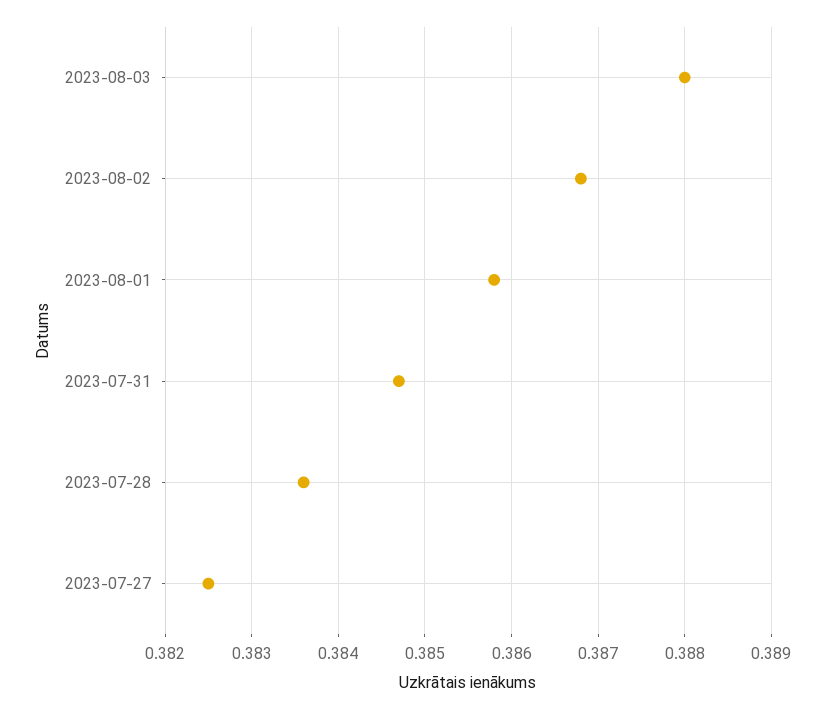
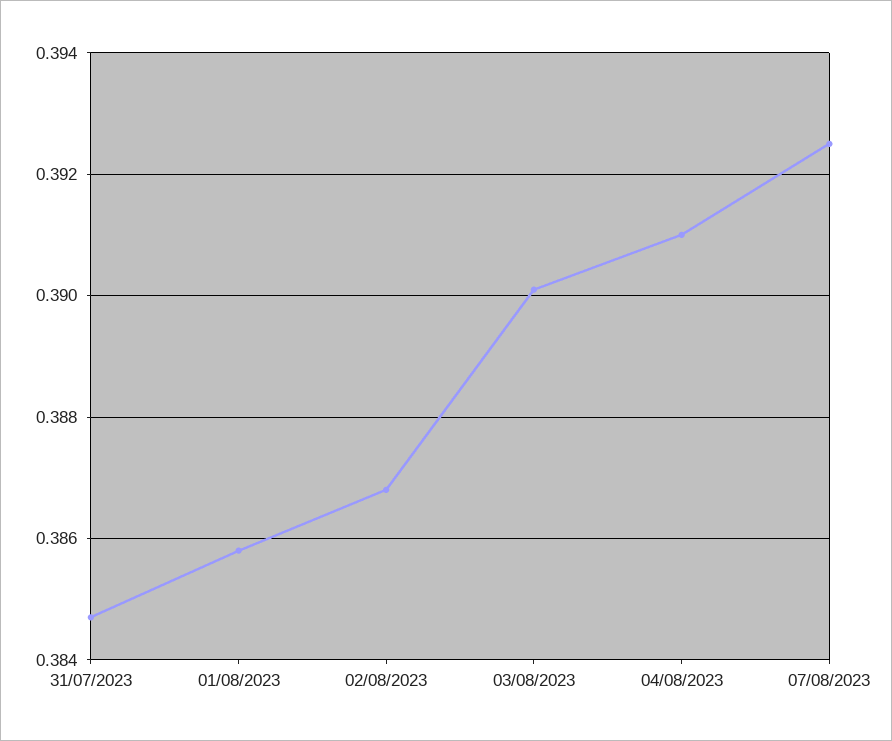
2023-08-03: 0.388 -> 0.39
2023-07-28: 0.3836 -> none
2023-07-27: 0.3825 -> none
04/08/2023: none -> 0.391
07/08/2023: none -> 0.3925

